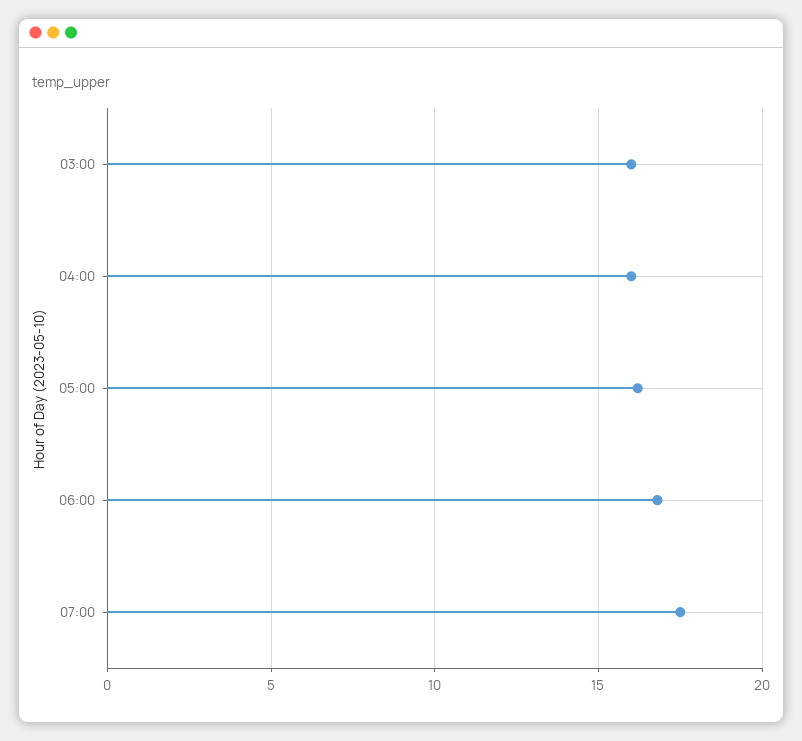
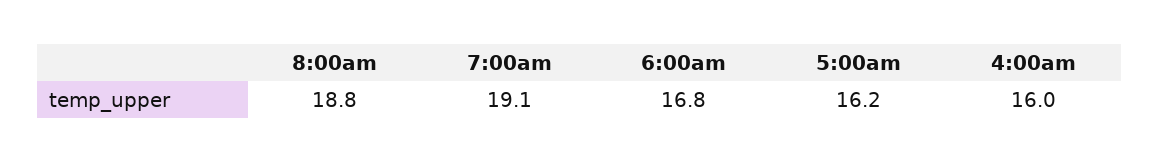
03:00: 16 -> none
07:00: 17.5 -> 19.1
8:00am: none -> 18.8

